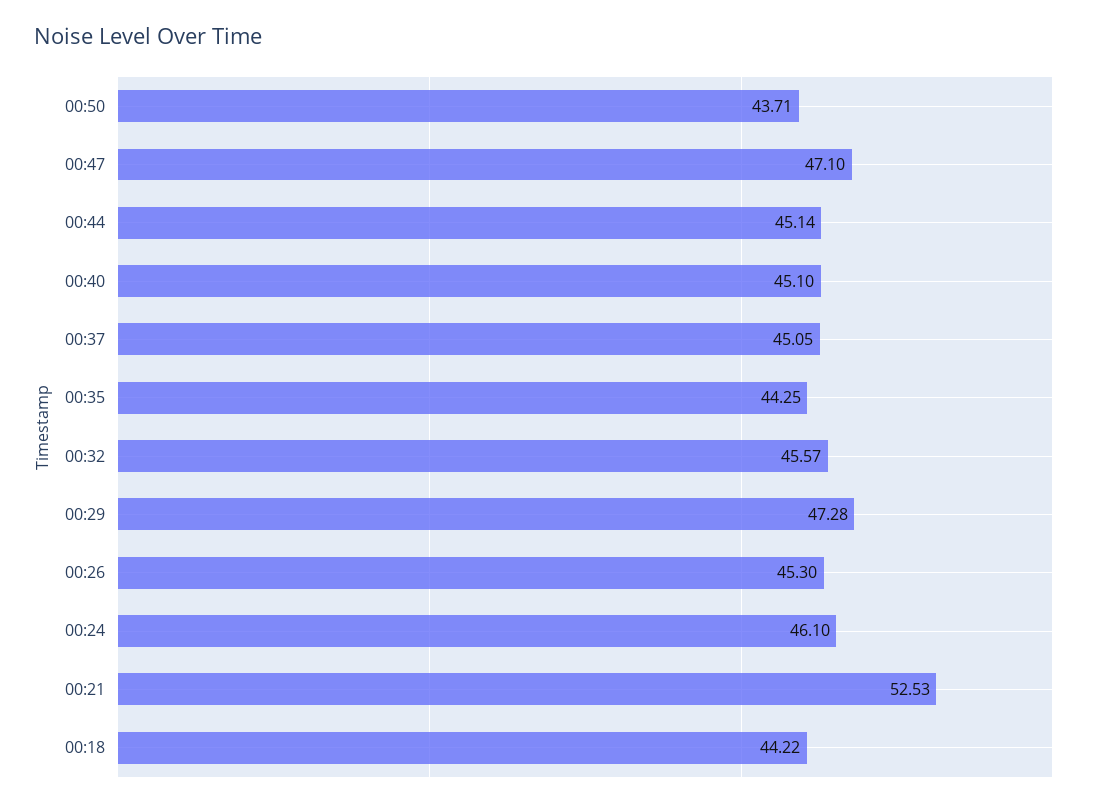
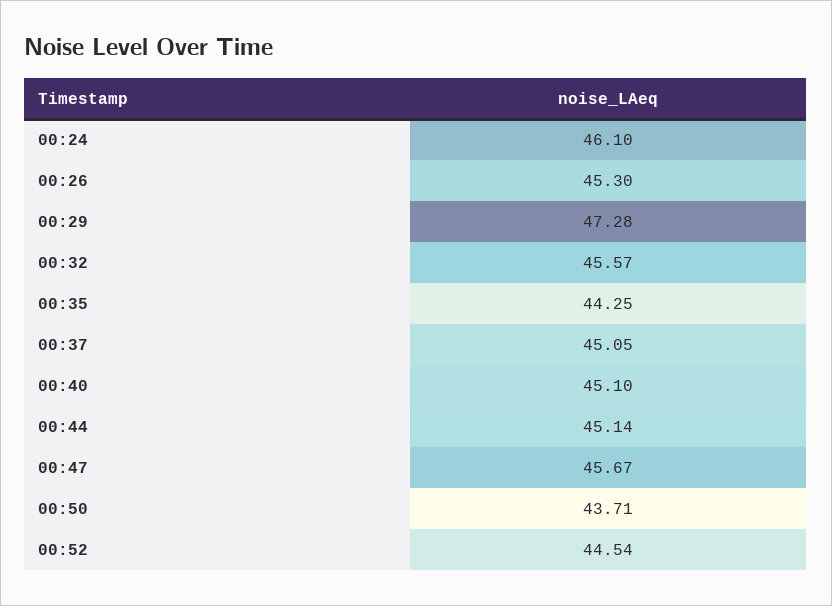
00:47: 47.1 -> 45.67
00:21: 52.53 -> none
00:18: 44.22 -> none
00:52: none -> 44.54

